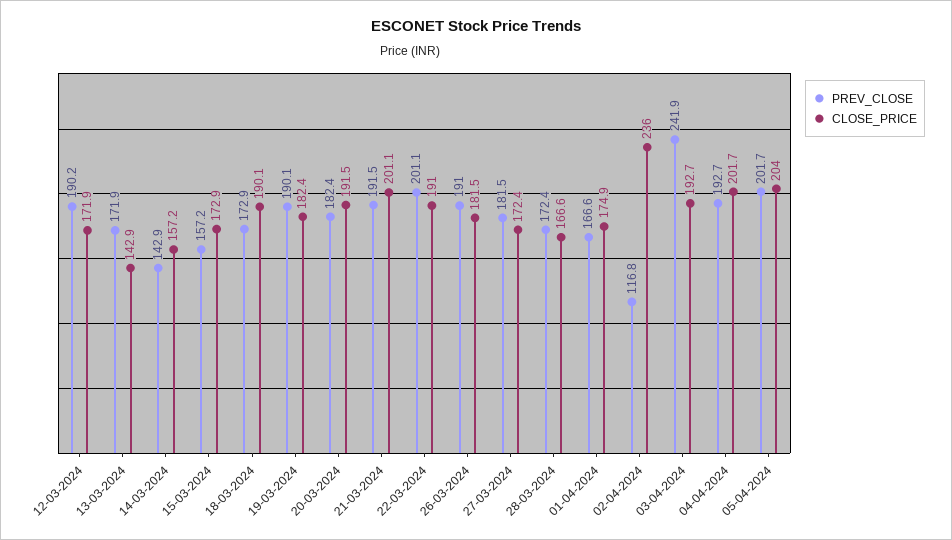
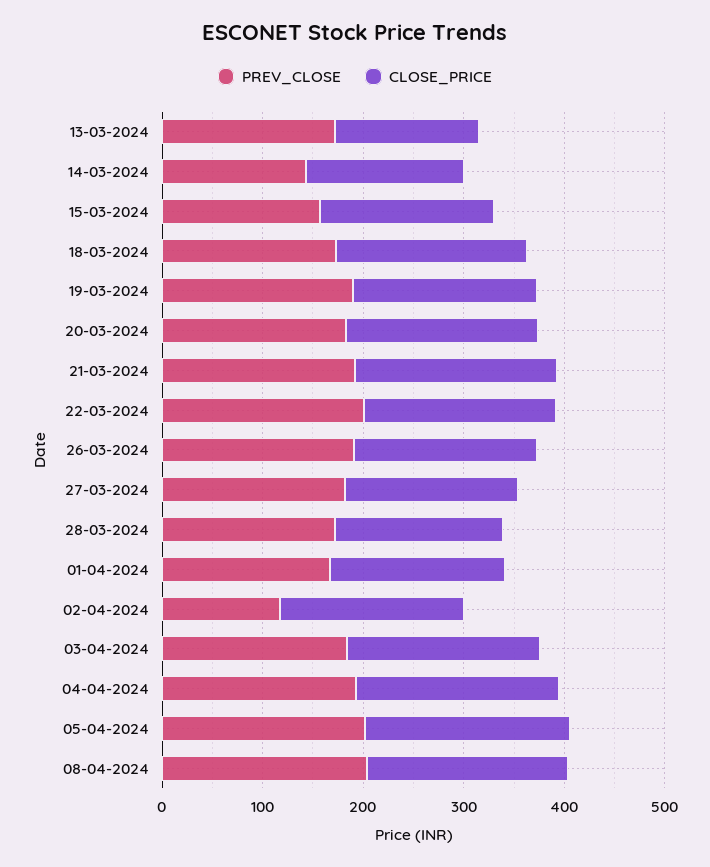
PREV_CLOSE, 12-03-2024: 190.2 -> none
CLOSE_PRICE, 12-03-2024: 171.9 -> none
CLOSE_PRICE, 02-04-2024: 236 -> 180
PREV_CLOSE, 03-04-2024: 241.9 -> 180
PREV_CLOSE, 08-04-2024: none -> 200
CLOSE_PRICE, 08-04-2024: none -> 200

